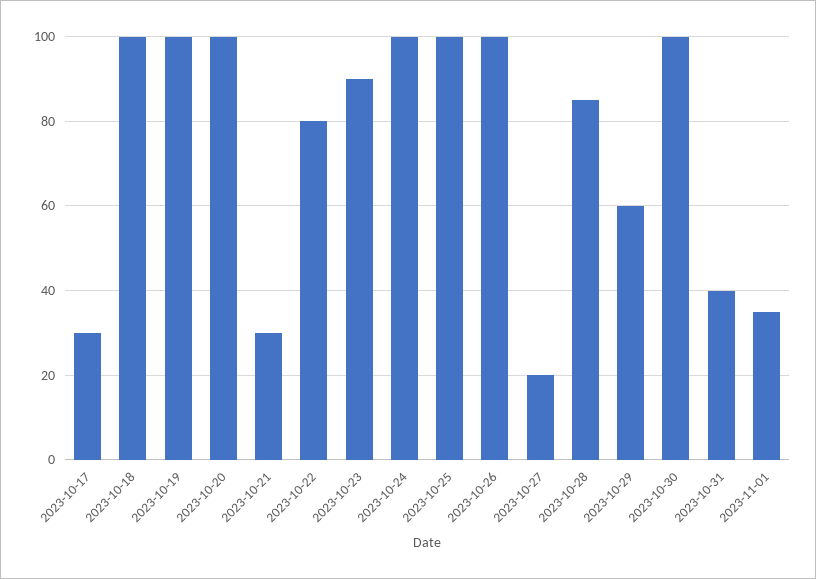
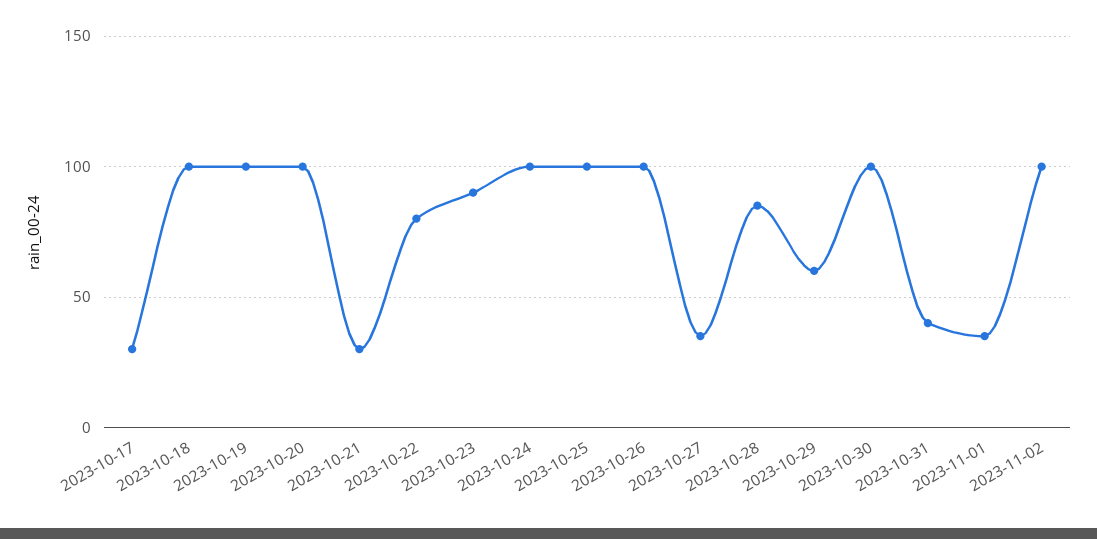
2023-10-27: 20 -> 35
2023-11-02: none -> 100

